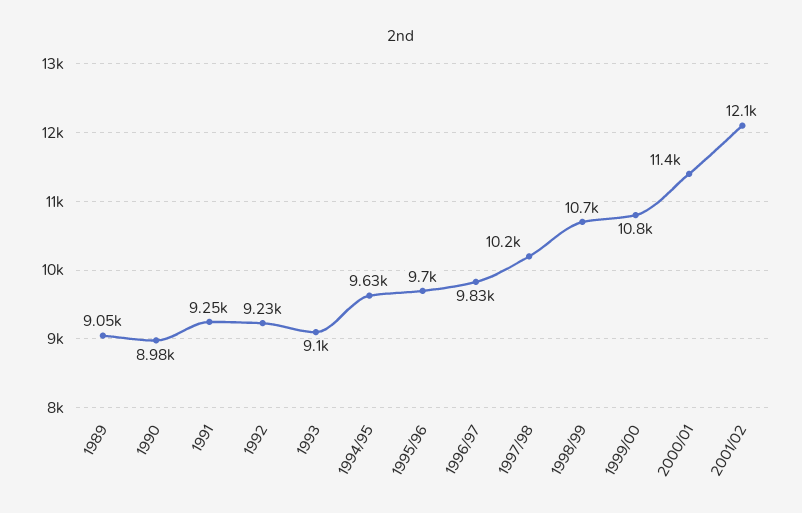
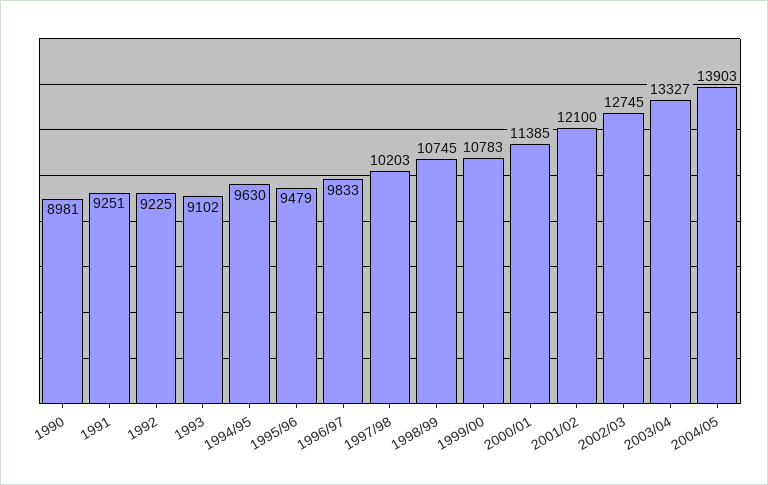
1989: 9050 -> none
1995/96: 9700 -> 9479
2002/03: none -> 12745
2003/04: none -> 13327
2004/05: none -> 13903

